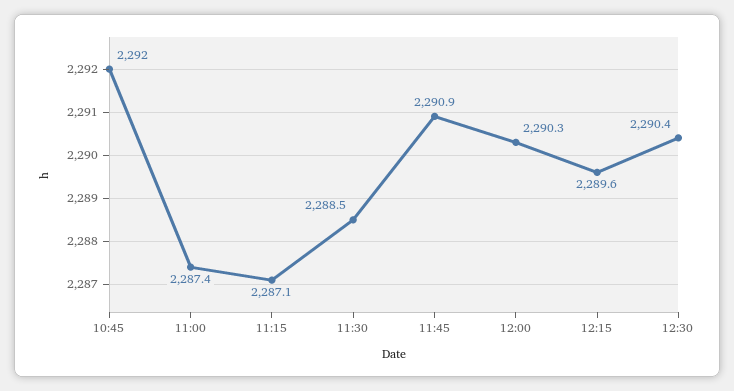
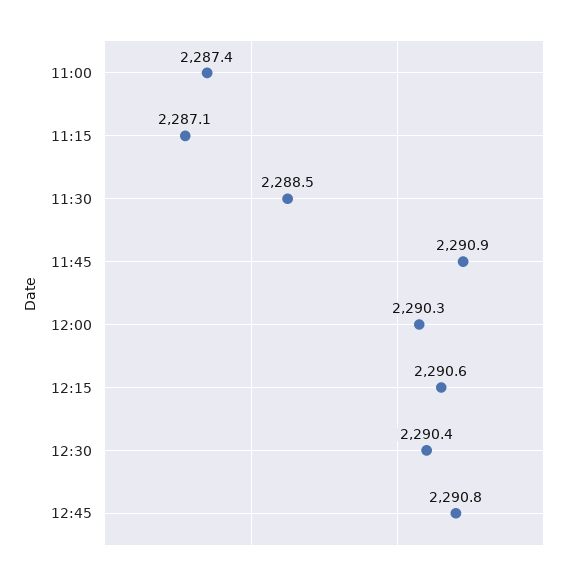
10:45: 2292 -> none
12:15: 2289.6 -> 2290.6
12:45: none -> 2290.8

